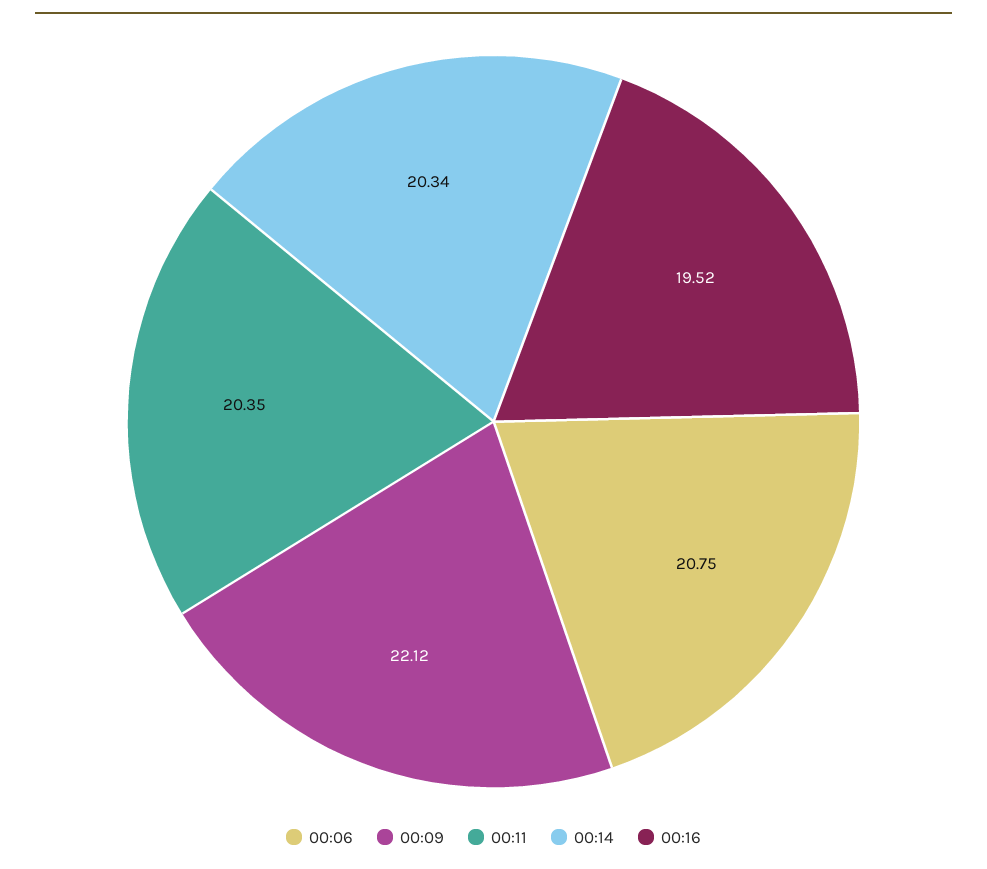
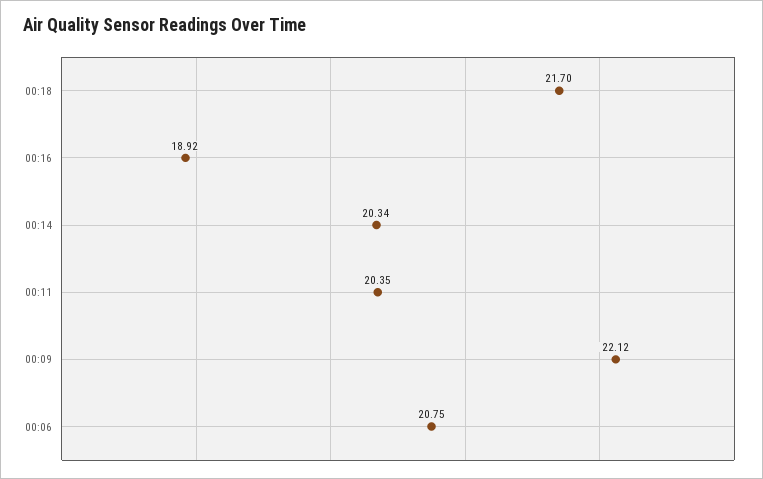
00:16: 19.52 -> 18.92
00:18: none -> 21.7

